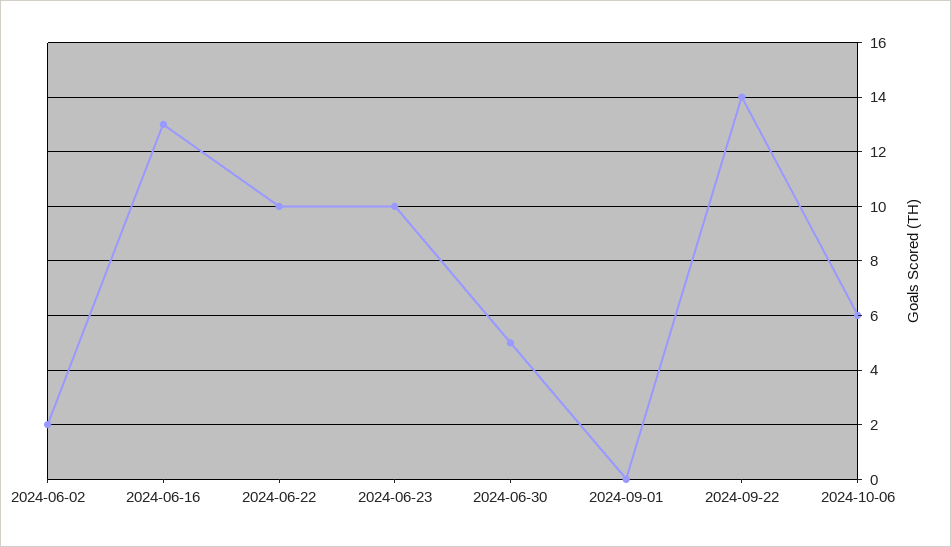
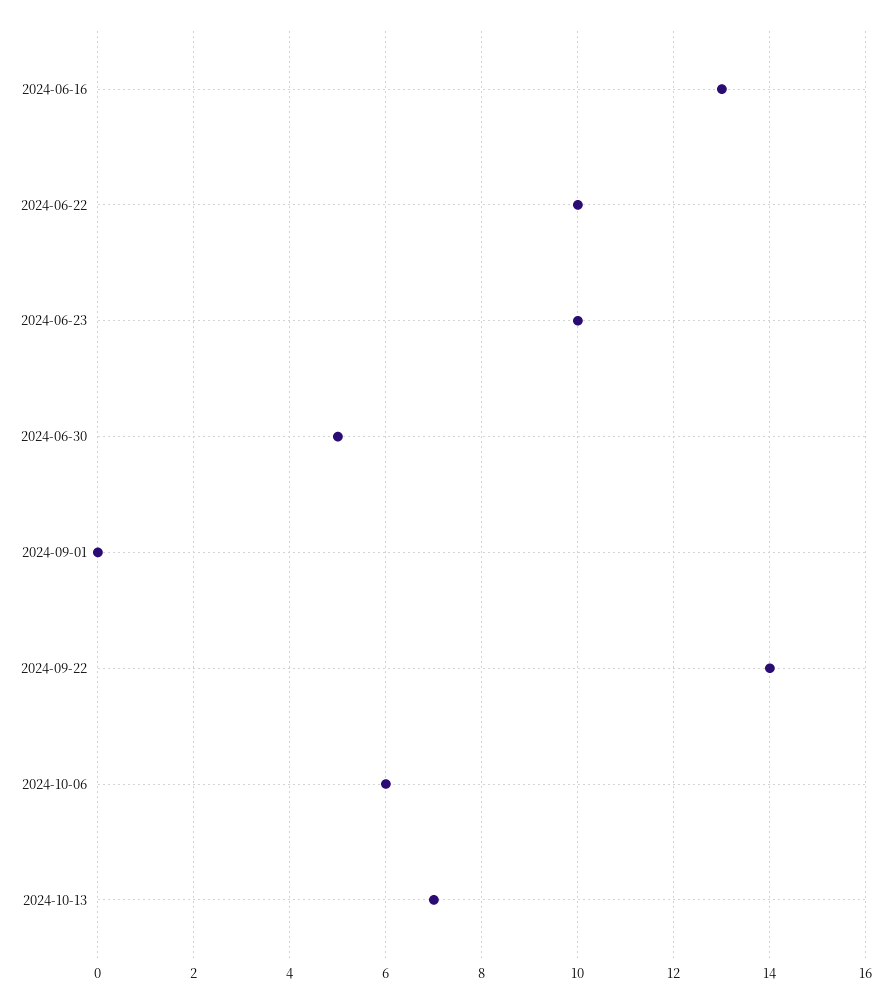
2024-06-02: 2 -> none
2024-10-13: none -> 7

